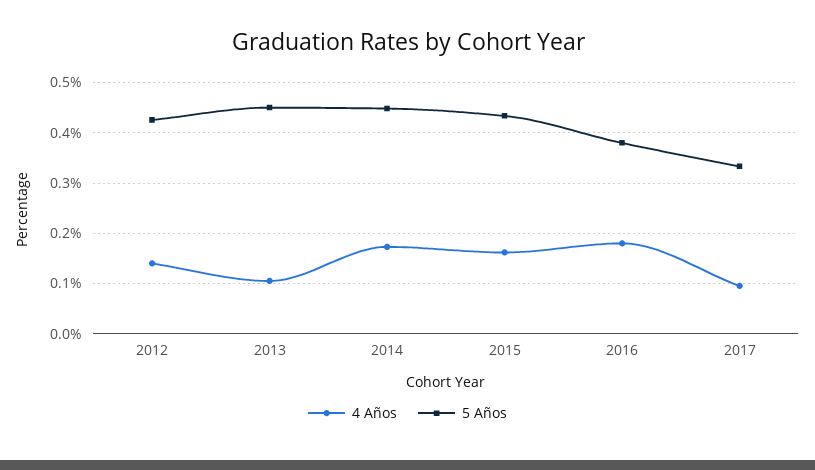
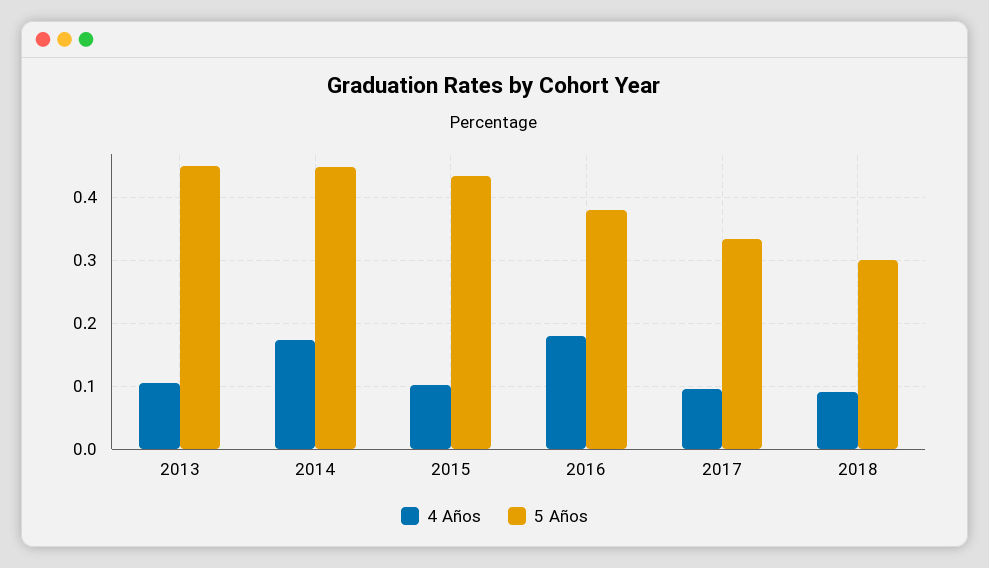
4 Años, 2012: 0.14 -> none
5 Años, 2012: 0.42 -> none
4 Años, 2015: 0.16 -> 0.1
4 Años, 2018: none -> 0.09
5 Años, 2018: none -> 0.3

